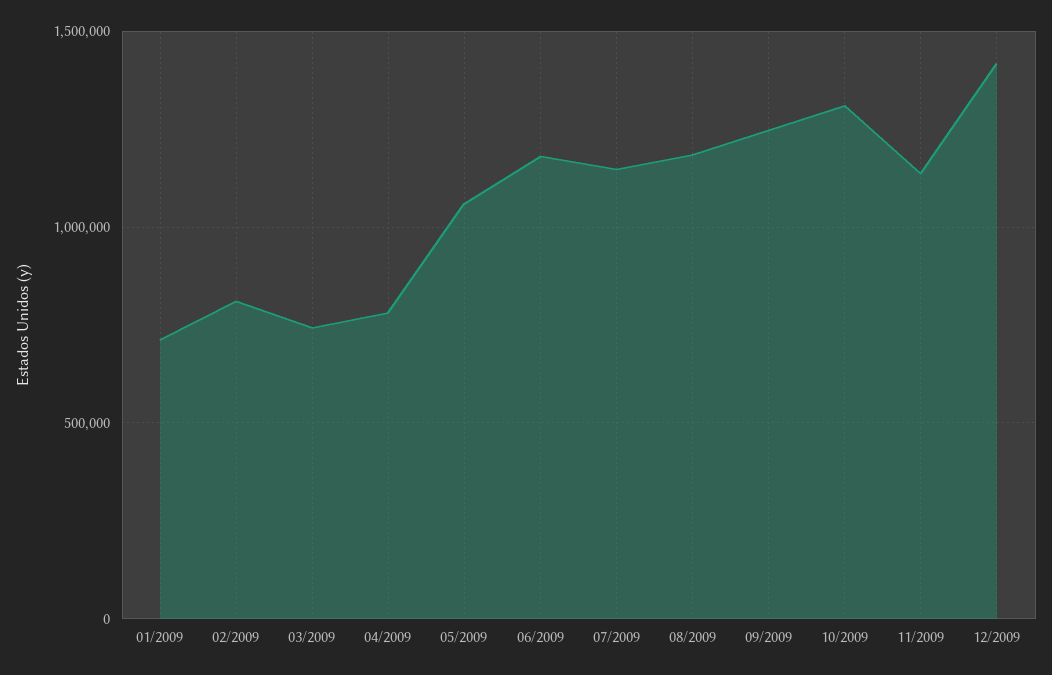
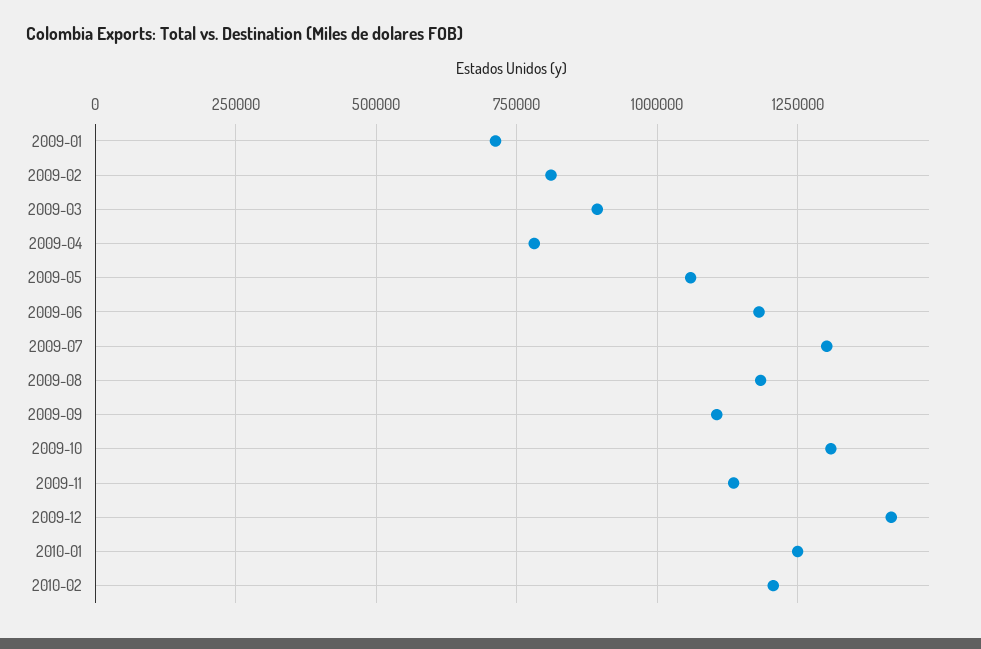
03/2009: 750000 -> 900000
07/2009: 1150000 -> 1300000
09/2009: 1250000 -> 1100000
2010-01: none -> 1250000
2010-02: none -> 1200000

